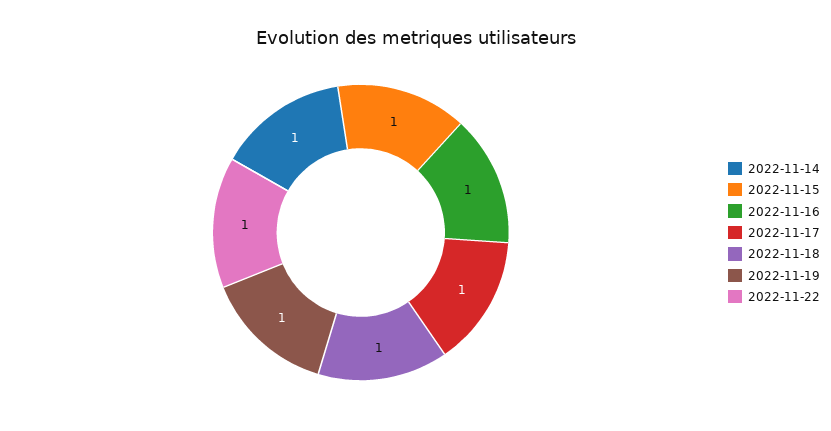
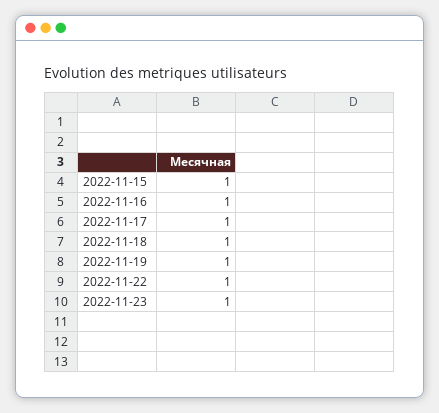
2022-11-14: 1 -> none
2022-11-23: none -> 1

